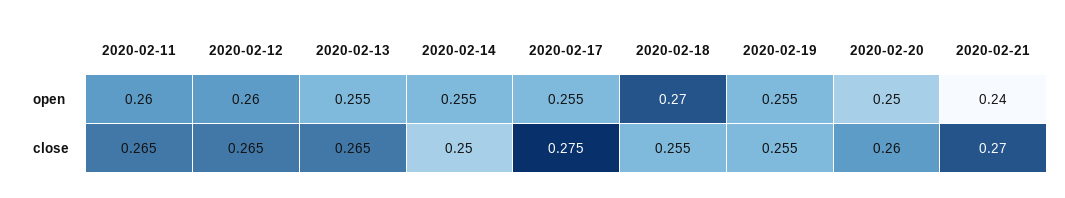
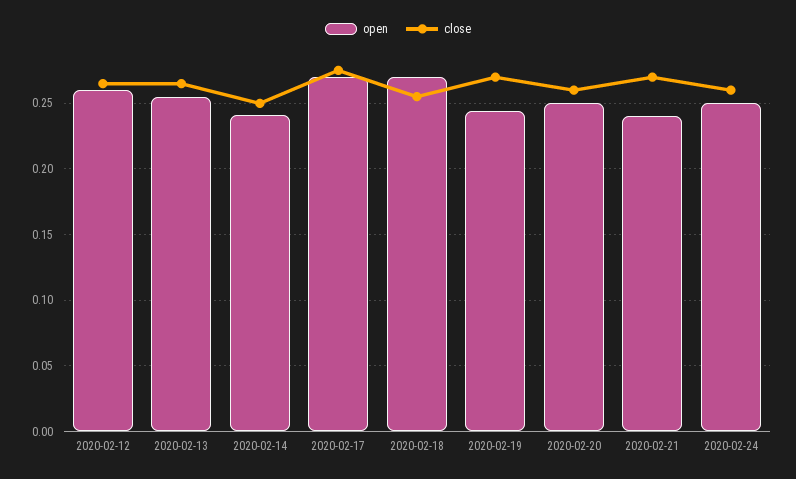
open, 2020-02-11: 0.26 -> none
open, 2020-02-14: 0.255 -> 0.24
open, 2020-02-17: 0.255 -> 0.27
open, 2020-02-19: 0.255 -> 0.245
close, 2020-02-11: 0.265 -> none
close, 2020-02-19: 0.255 -> 0.27
open, 2020-02-24: none -> 0.25
close, 2020-02-24: none -> 0.26

